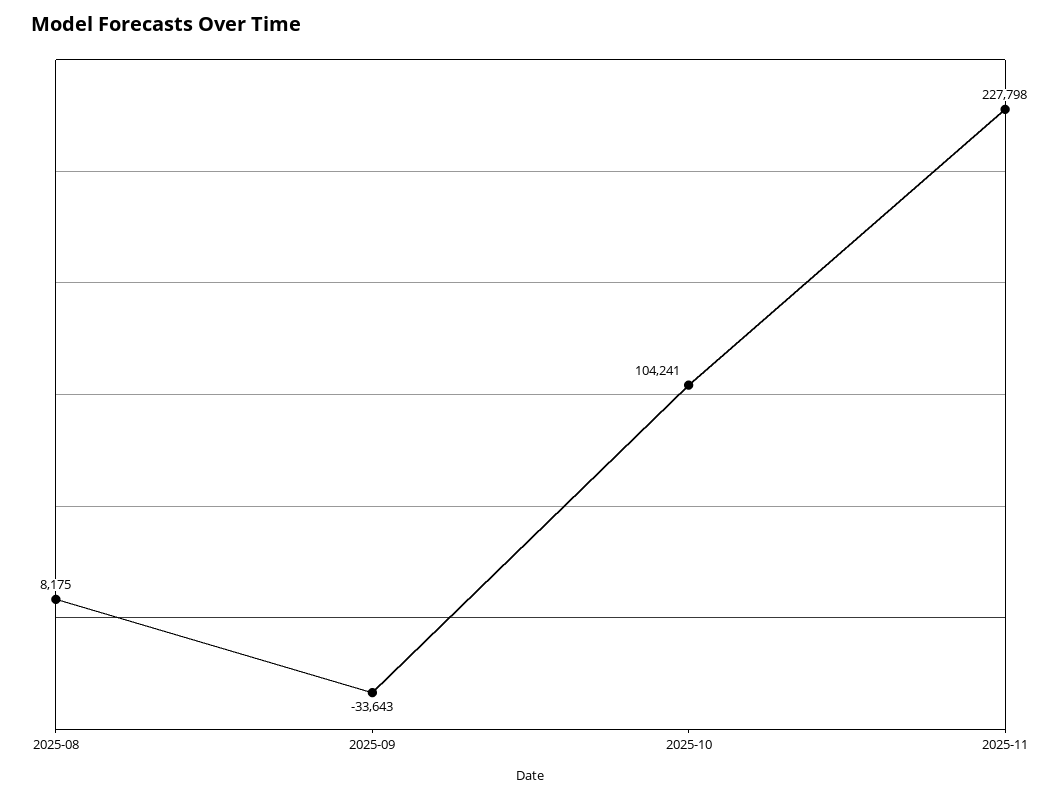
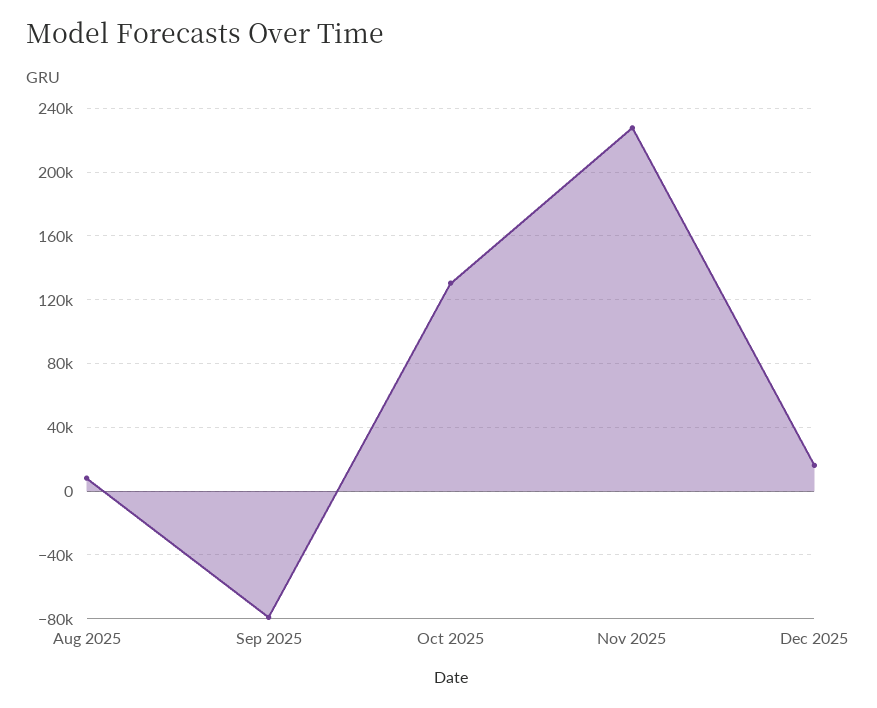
2025-09: -33643 -> -80000
2025-10: 104241 -> 130000
Dec 2025: none -> 15000

